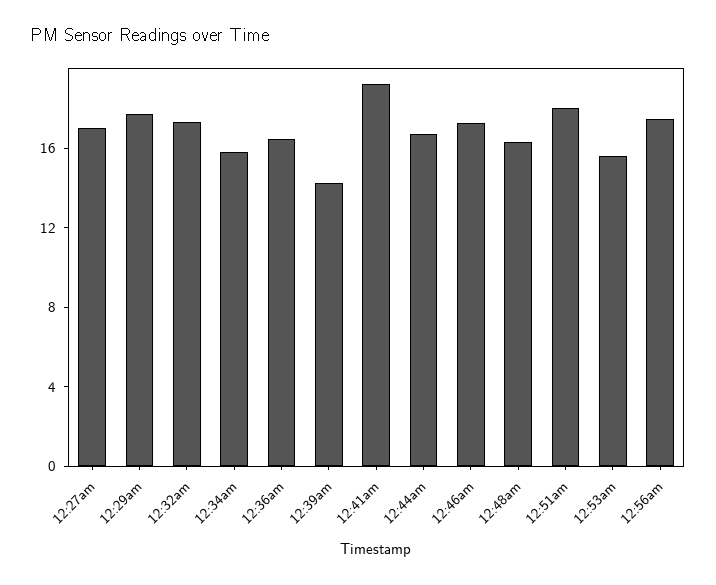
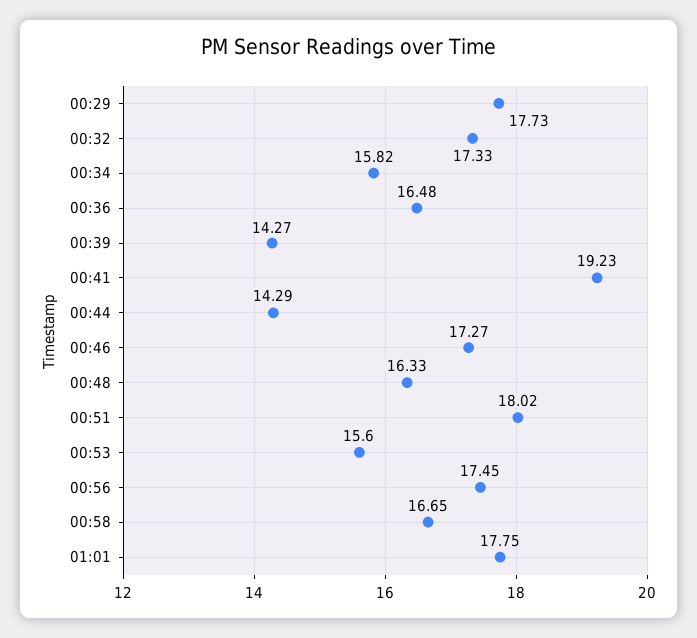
12:27am: 17 -> none
12:44am: 17 -> 14.29
00:58: none -> 16.65
01:01: none -> 17.75

